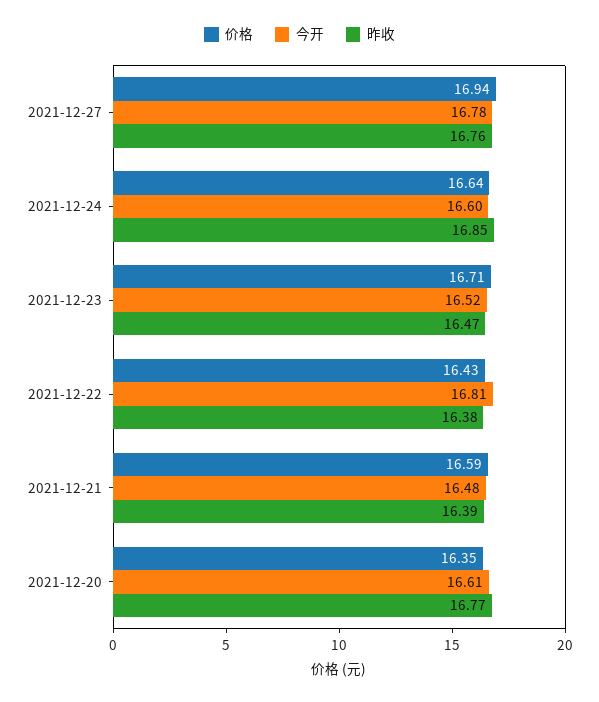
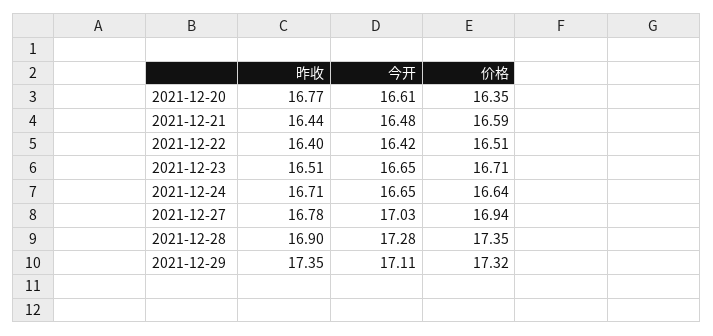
今开, 2021-12-27: 16.78 -> 17.03
昨收, 2021-12-27: 16.76 -> 16.78
今开, 2021-12-24: 16.6 -> 16.65
昨收, 2021-12-24: 16.85 -> 16.71
今开, 2021-12-23: 16.52 -> 16.65
昨收, 2021-12-23: 16.47 -> 16.51
价格, 2021-12-22: 16.43 -> 16.51
今开, 2021-12-22: 16.81 -> 16.42
昨收, 2021-12-22: 16.38 -> 16.4
昨收, 2021-12-21: 16.39 -> 16.44
昨收, 2021-12-28: none -> 16.9
今开, 2021-12-28: none -> 17.28
价格, 2021-12-28: none -> 17.35
昨收, 2021-12-29: none -> 17.35
今开, 2021-12-29: none -> 17.11
价格, 2021-12-29: none -> 17.32

